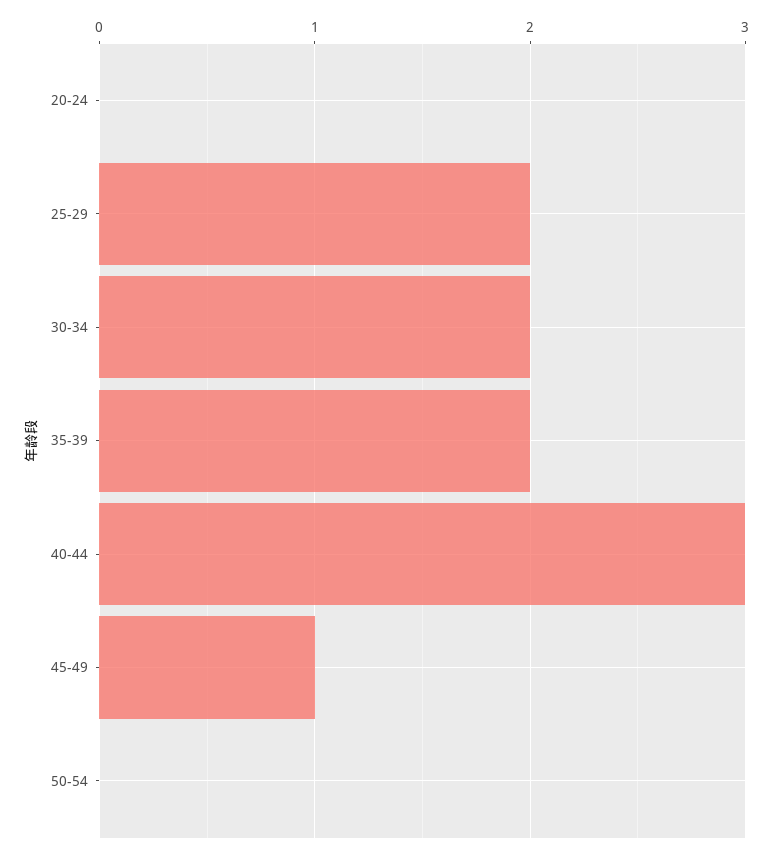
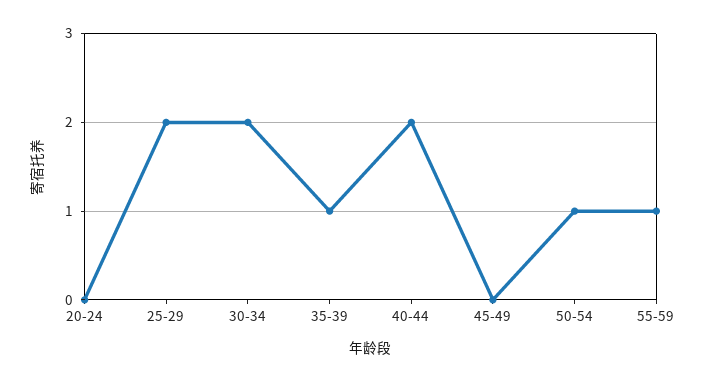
35-39: 2 -> 1
40-44: 3 -> 2
45-49: 1 -> 0
50-54: 0 -> 1
55-59: none -> 1

